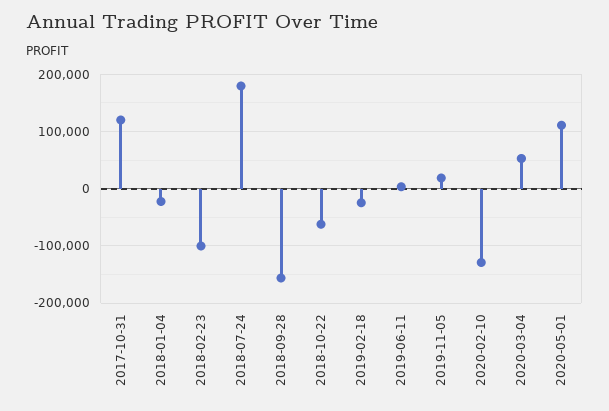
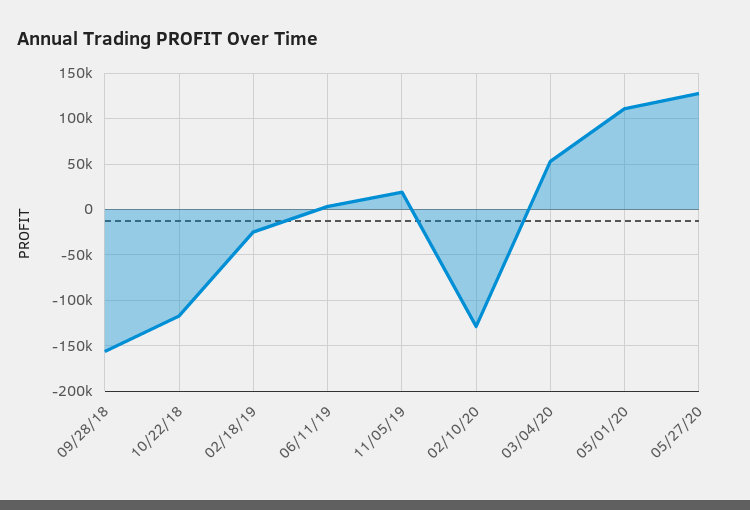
2017-10-31: 120000 -> none
2018-01-04: -20000 -> none
2018-02-23: -100000 -> none
2018-07-24: 180000 -> none
2018-10-22: -60000 -> -120000
05/27/20: none -> 130000

